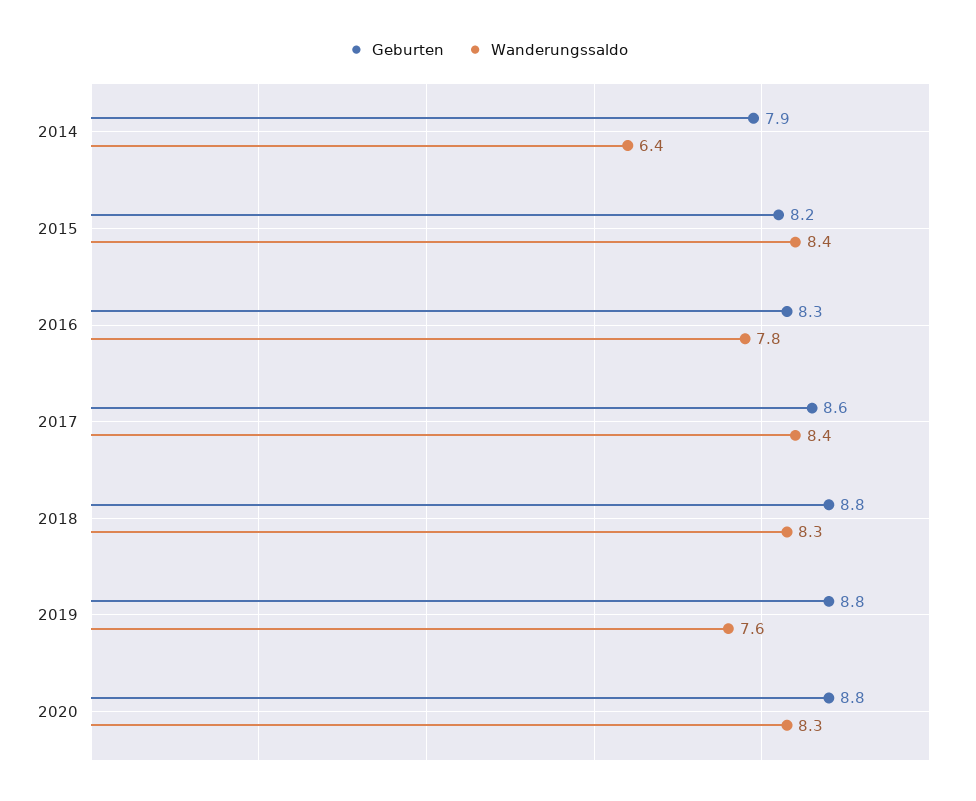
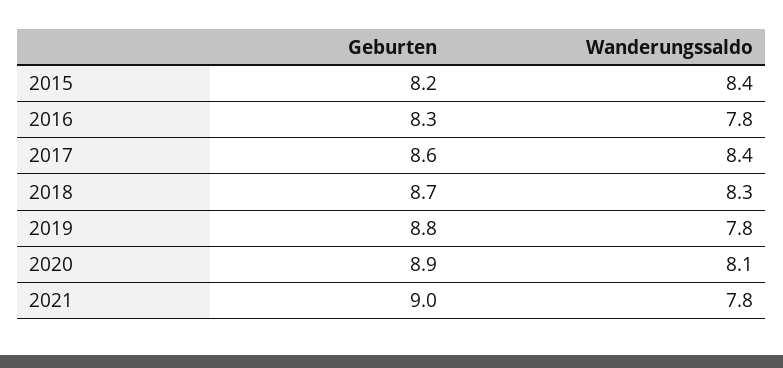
Geburten, 2014: 7.9 -> none
Wanderungssaldo, 2014: 6.4 -> none
Geburten, 2018: 8.8 -> 8.7
Wanderungssaldo, 2019: 7.6 -> 7.8
Geburten, 2020: 8.8 -> 8.9
Wanderungssaldo, 2020: 8.3 -> 8.1
Geburten, 2021: none -> 9
Wanderungssaldo, 2021: none -> 7.8

